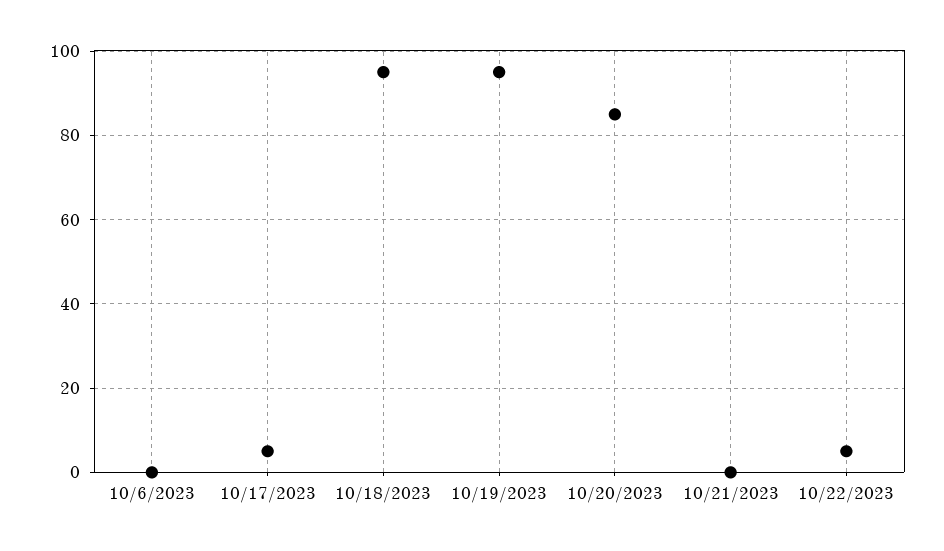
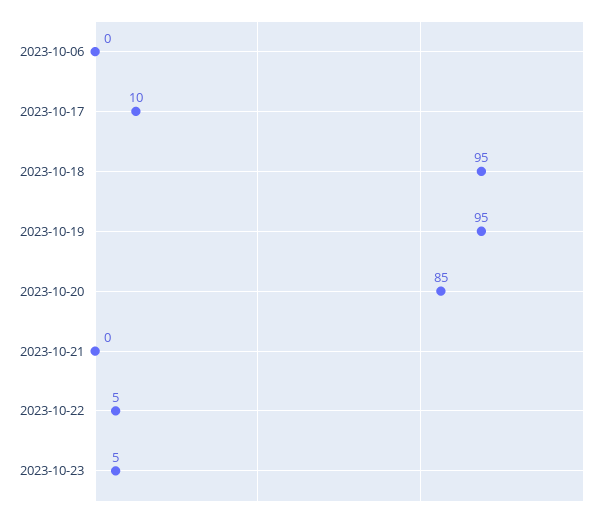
10/17/2023: 5 -> 10
2023-10-23: none -> 5

